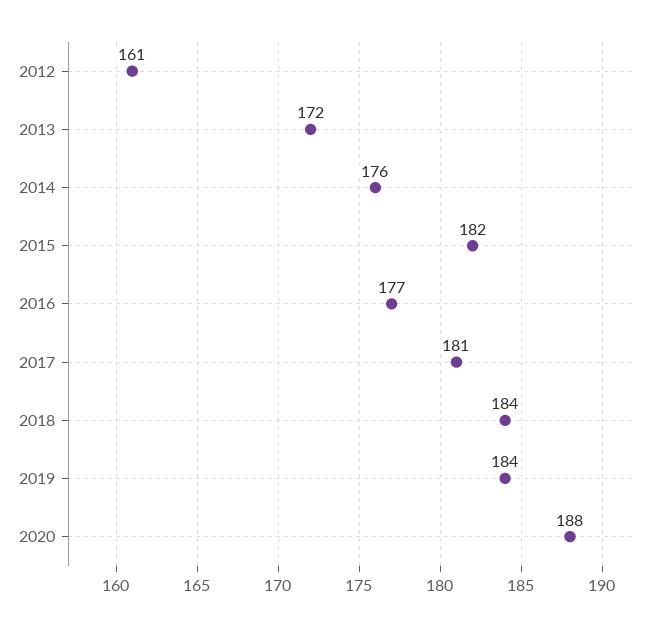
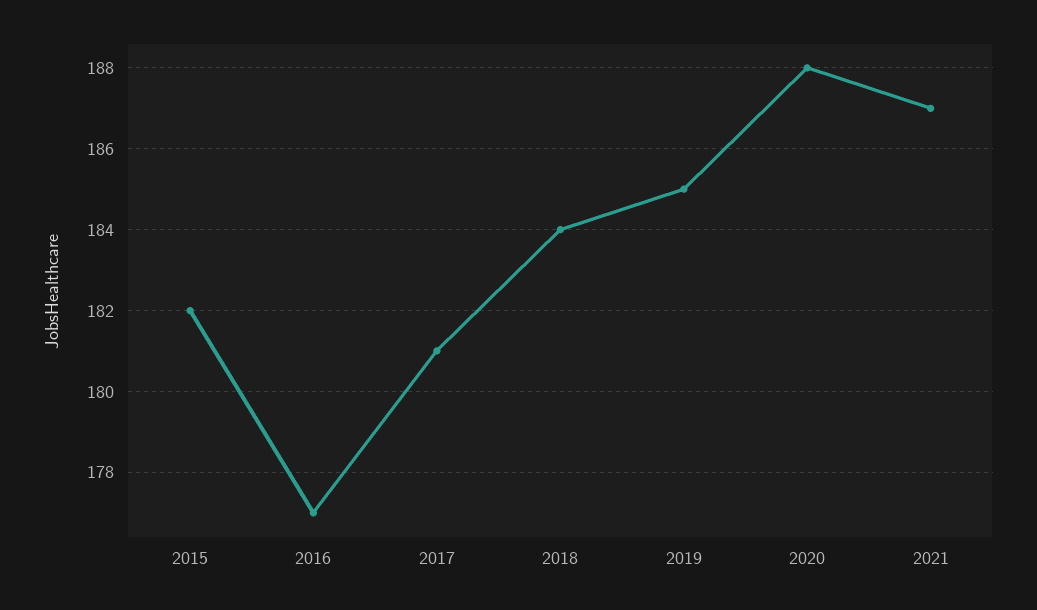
2012: 161 -> none
2013: 172 -> none
2014: 176 -> none
2019: 184 -> 185
2021: none -> 187

